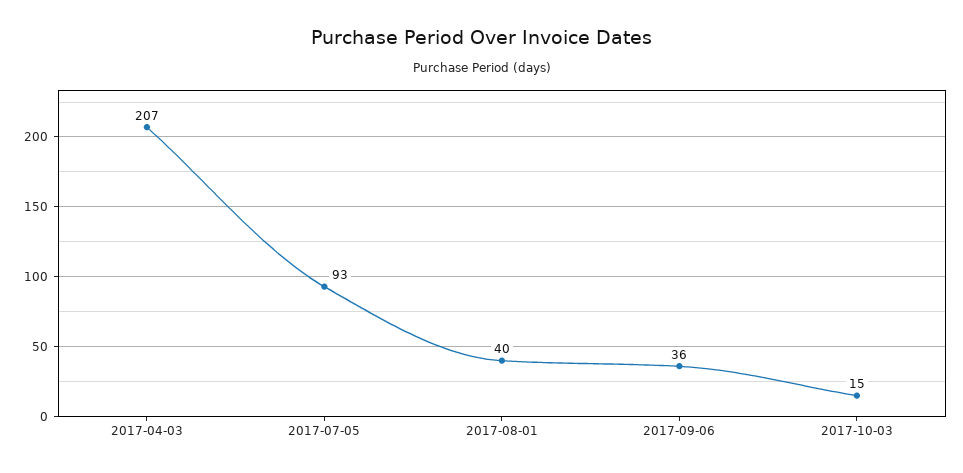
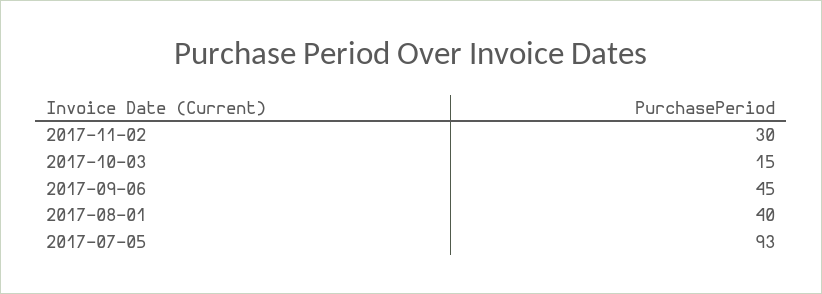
2017-04-03: 207 -> none
2017-09-06: 36 -> 45
2017-11-02: none -> 30

